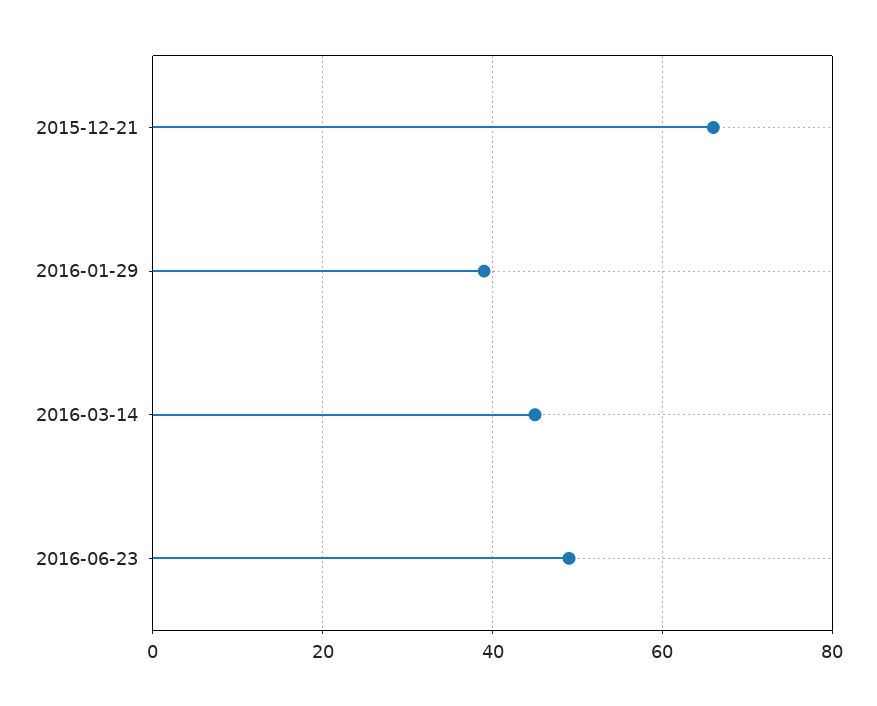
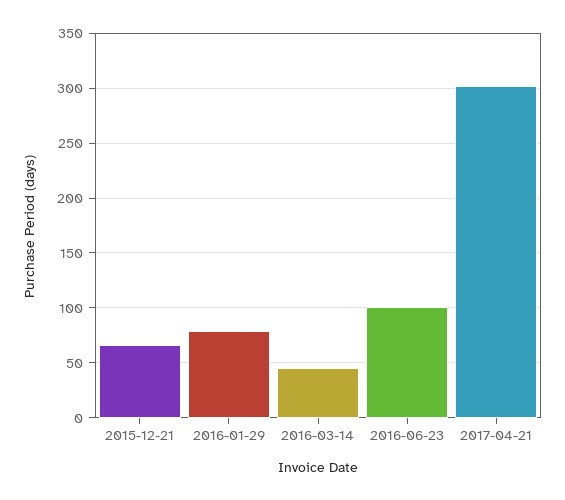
2016-01-29: 40 -> 80
2016-06-23: 50 -> 100
2017-04-21: none -> 300

